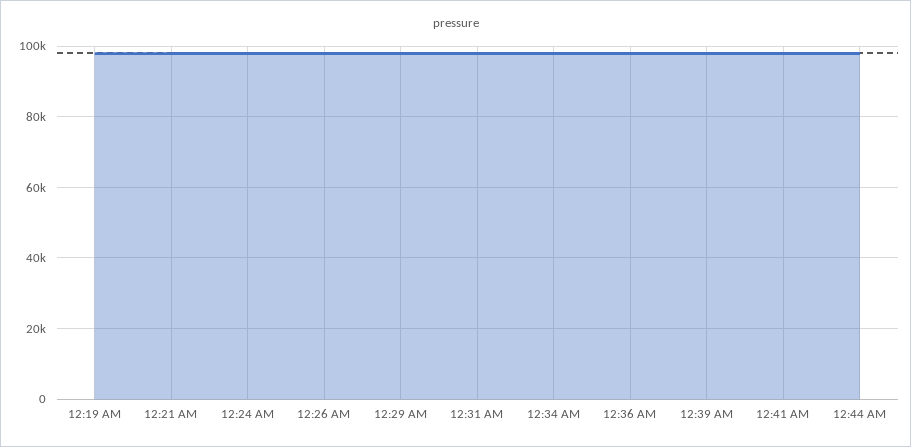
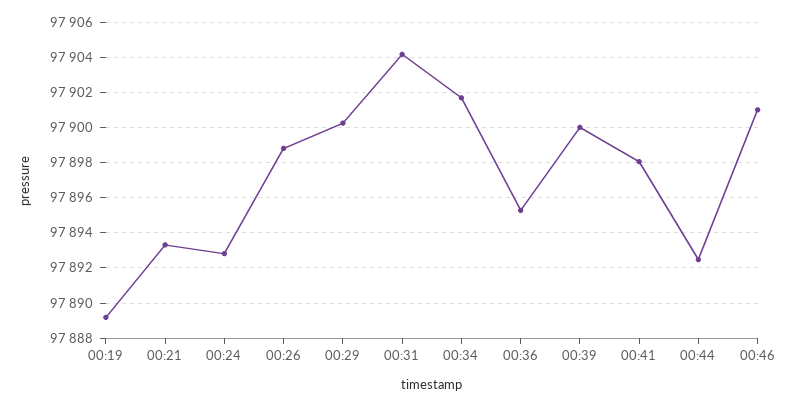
00:46: none -> 97901

